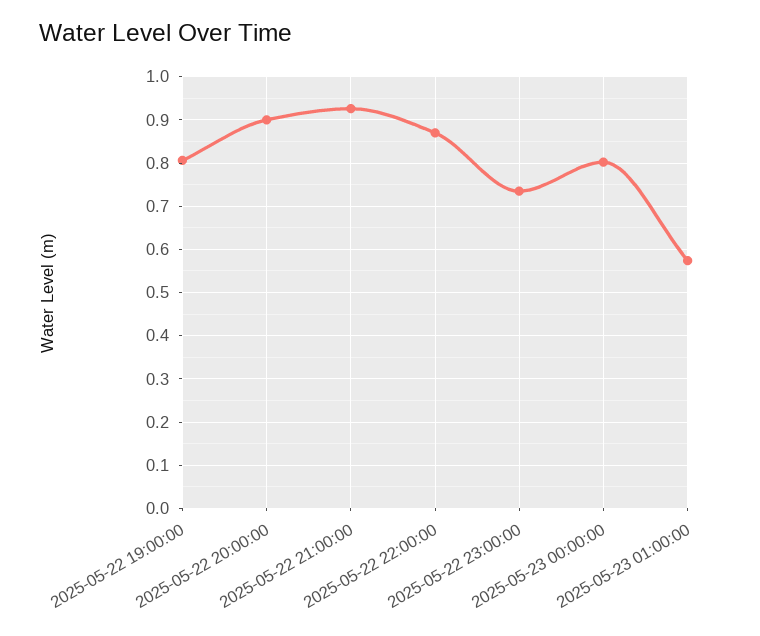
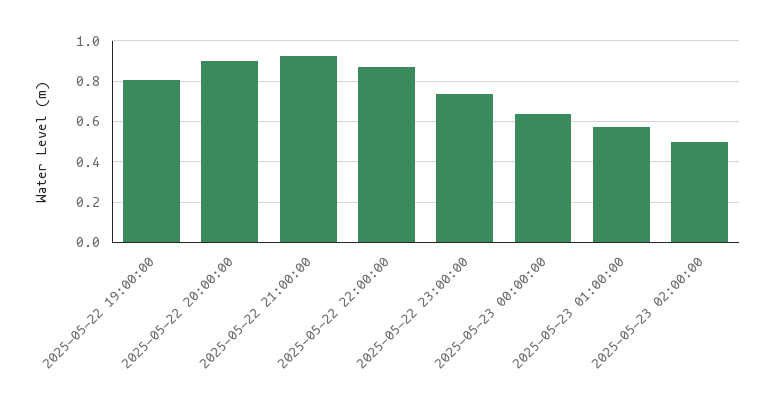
2025-05-23 00:00:00: 0.8 -> 0.65
2025-05-23 02:00:00: none -> 0.5

